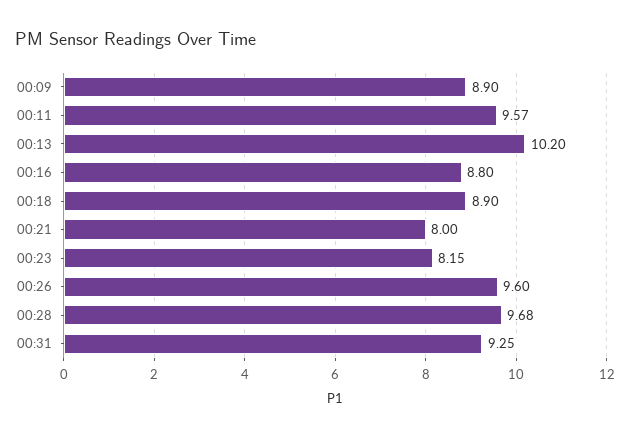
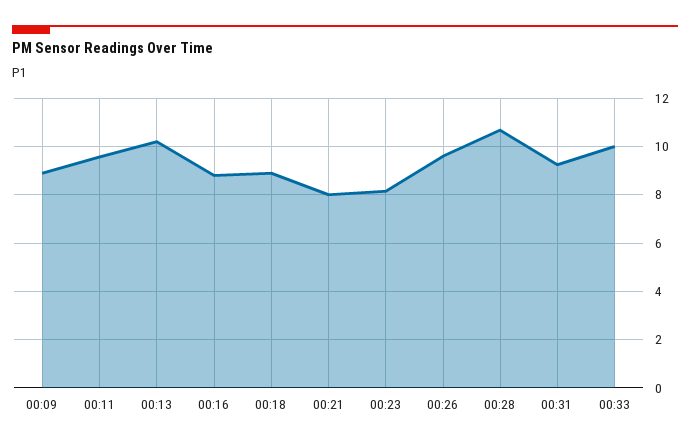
00:28: 9.68 -> 10.75
00:33: none -> 10

